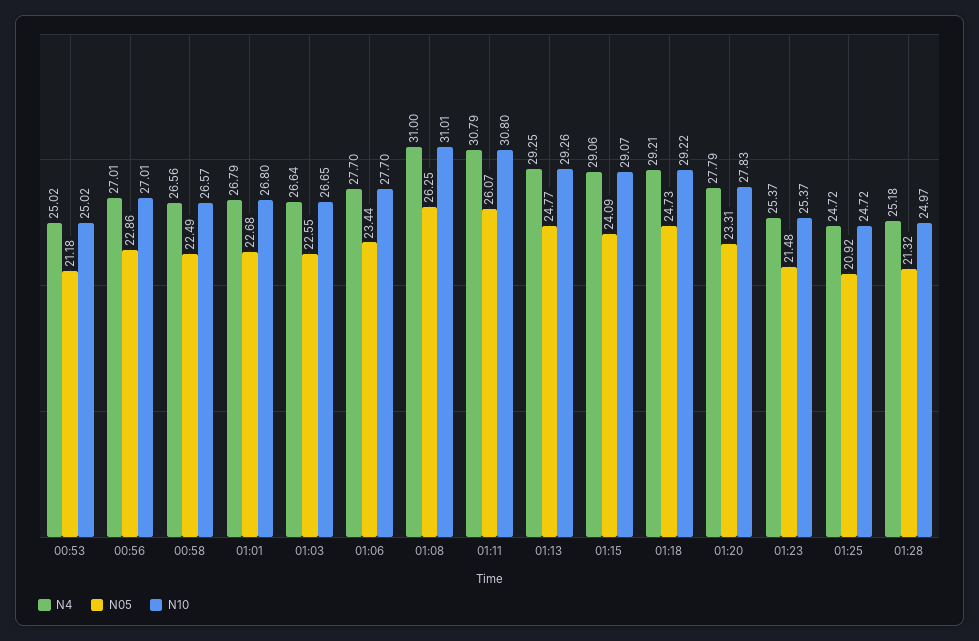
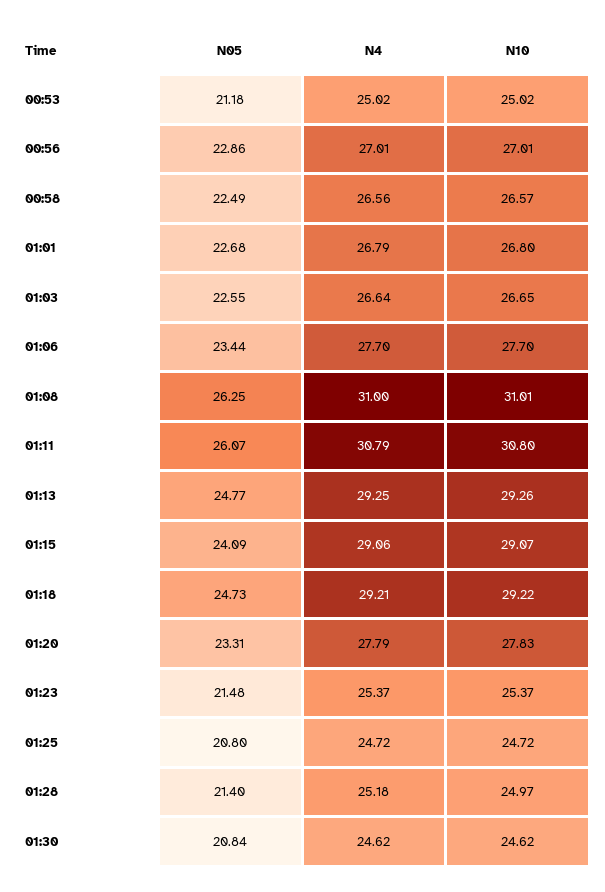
N05, 01:25: 20.92 -> 20.8
N05, 01:28: 21.32 -> 21.4
N05, 01:30: none -> 20.84
N4, 01:30: none -> 24.62
N10, 01:30: none -> 24.62

